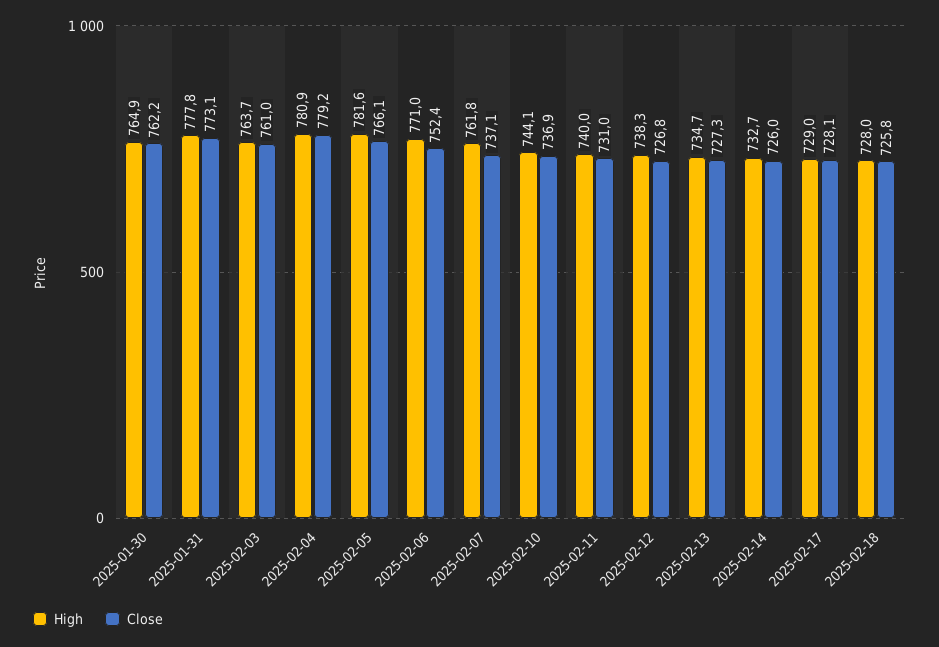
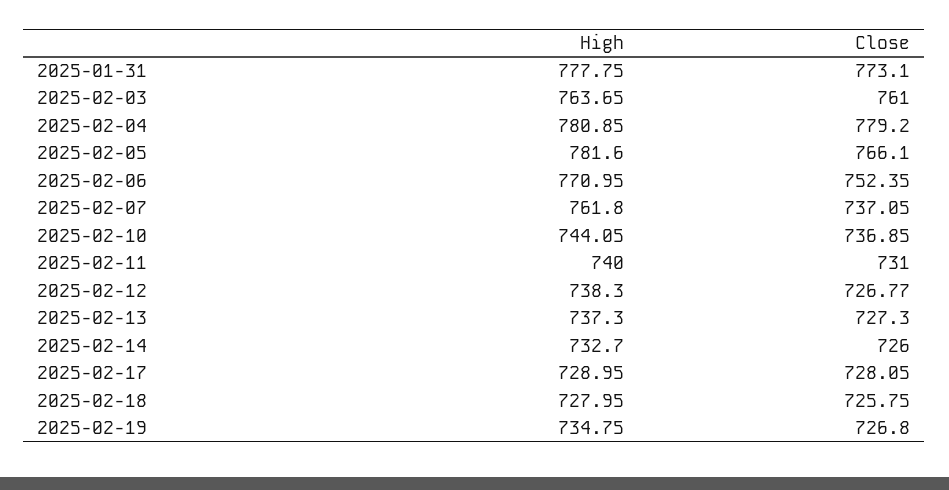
High, 2025-01-30: 764.9 -> none
Close, 2025-01-30: 762.2 -> none
High, 2025-02-13: 734.7 -> 737.3
High, 2025-02-19: none -> 734.75
Close, 2025-02-19: none -> 726.8

